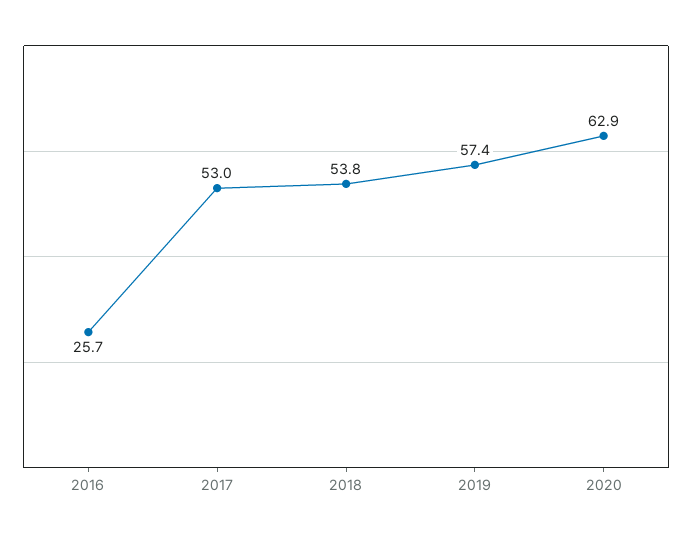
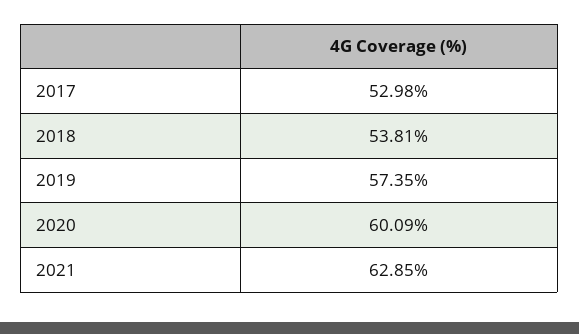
2016: 25.7 -> none
2020: 62.9 -> 60.09
2021: none -> 62.85

